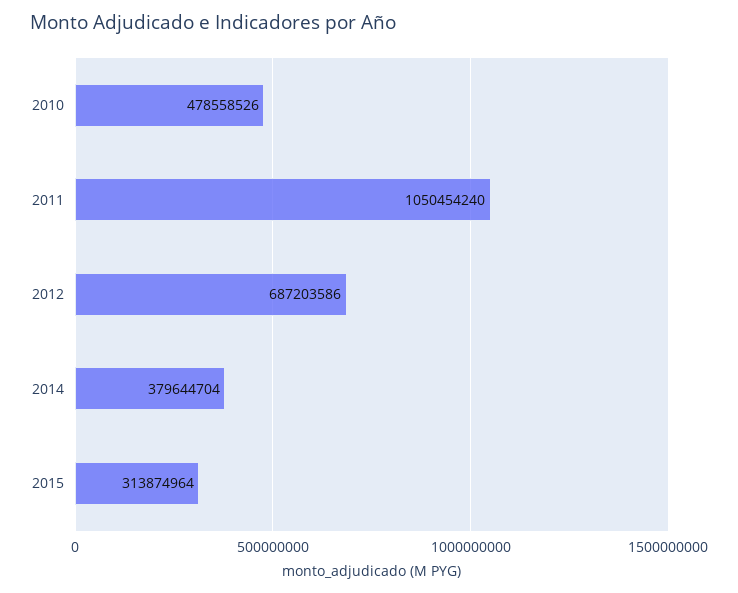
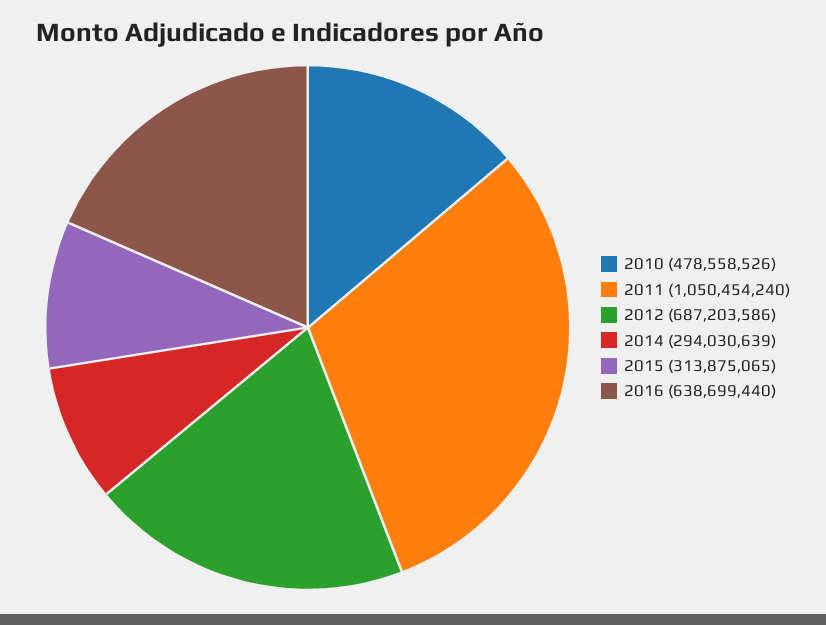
2014: 379644704 -> 294030639
2015: 313874964 -> 313875065
2016: none -> 638699440

